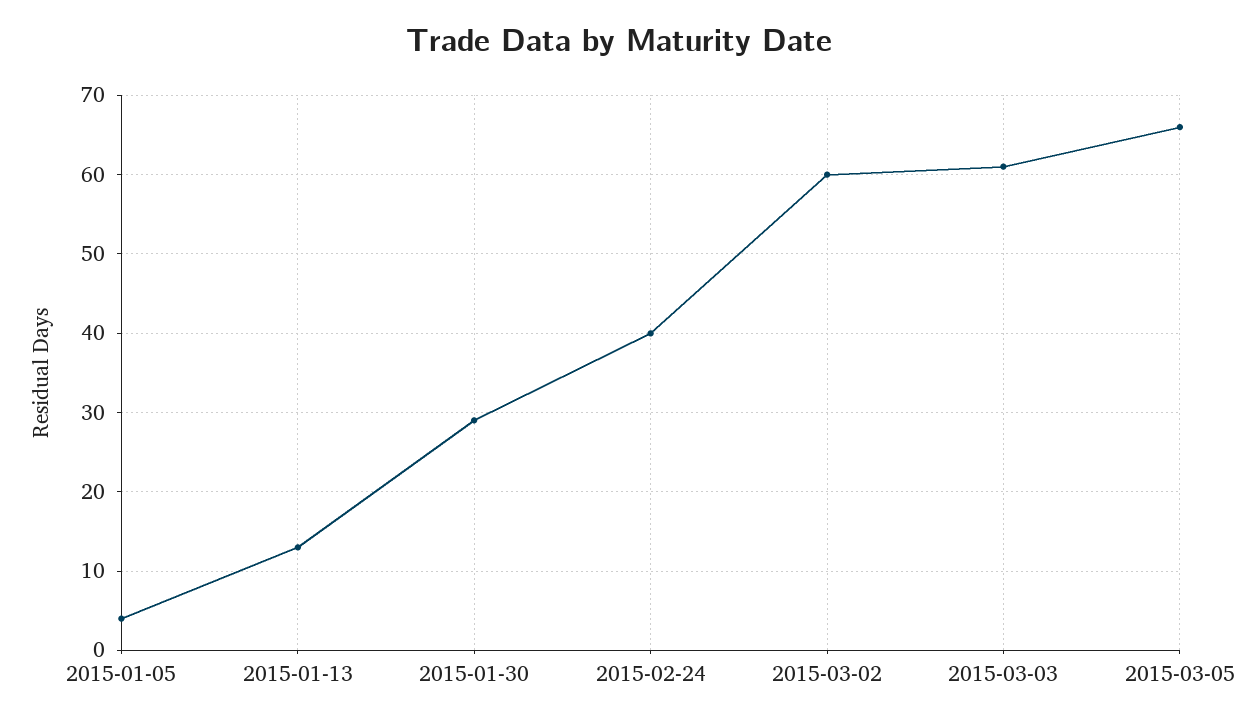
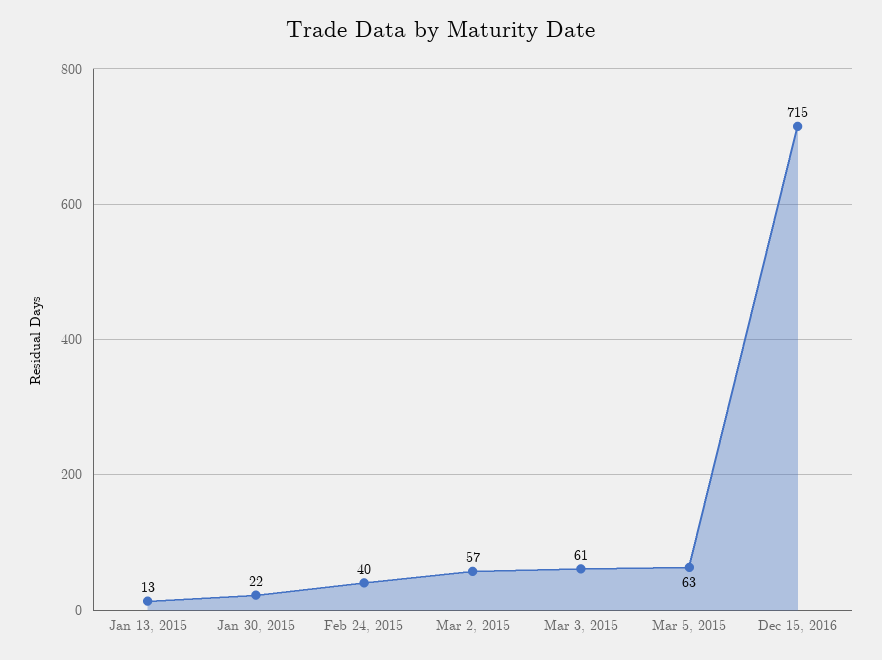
2015-01-05: 4 -> none
2015-01-30: 29 -> 22
2015-03-02: 60 -> 57
2015-03-05: 66 -> 63
Dec 15, 2016: none -> 715

